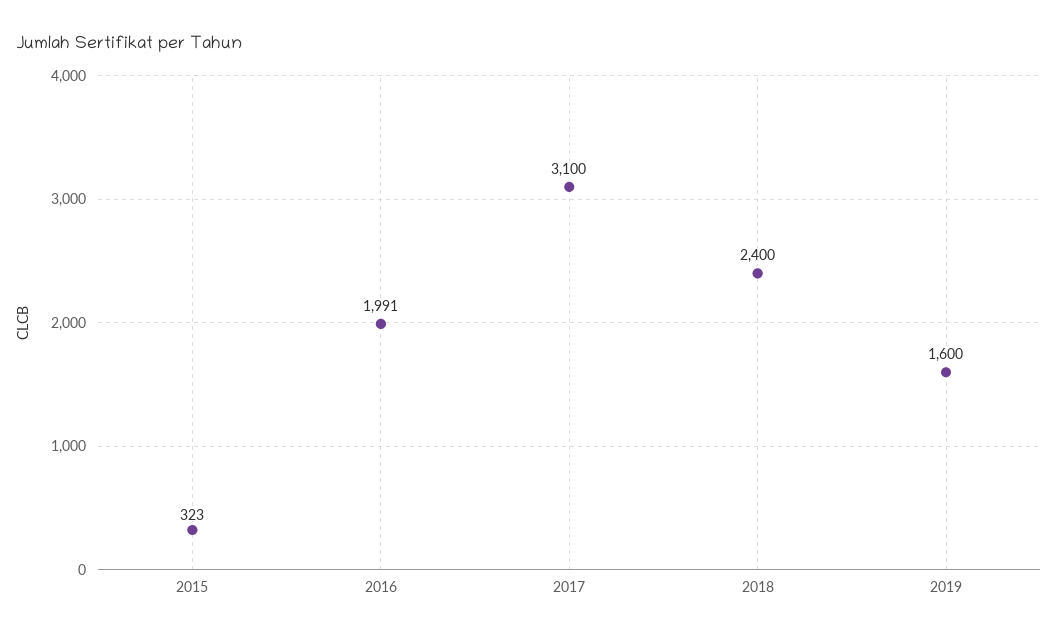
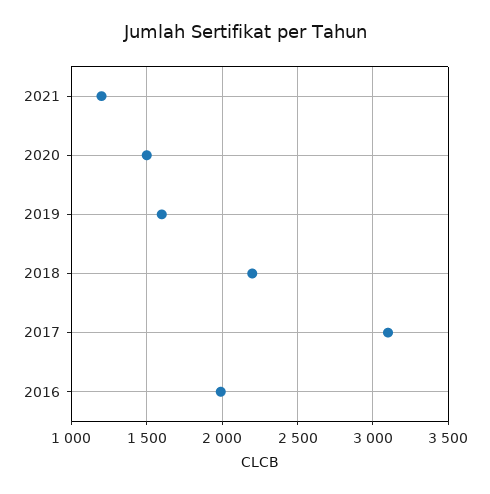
2015: 323 -> none
2018: 2400 -> 2200
2021: none -> 1200
2020: none -> 1500

